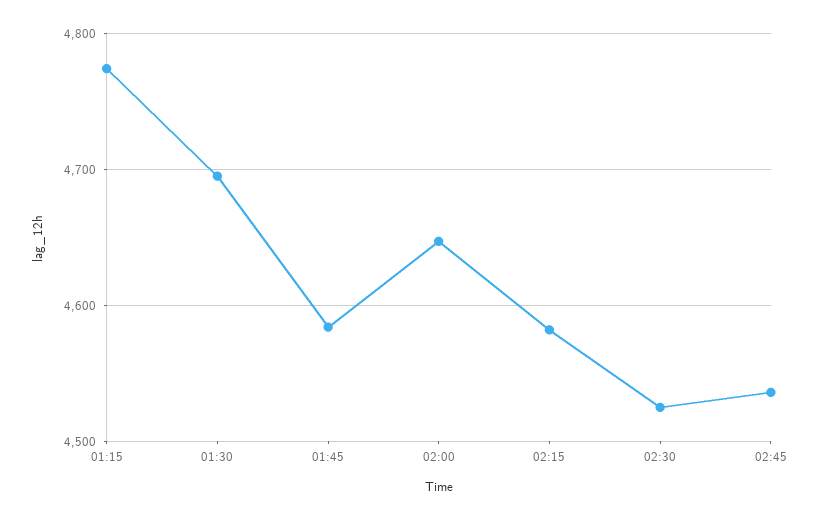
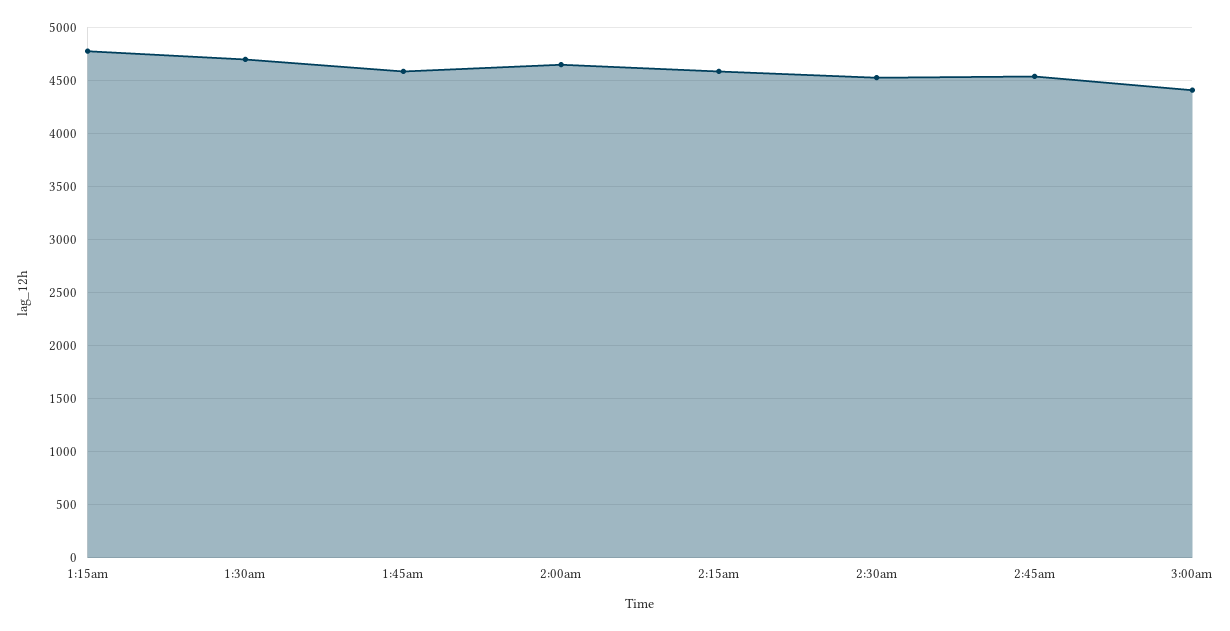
3:00am: none -> 4400

